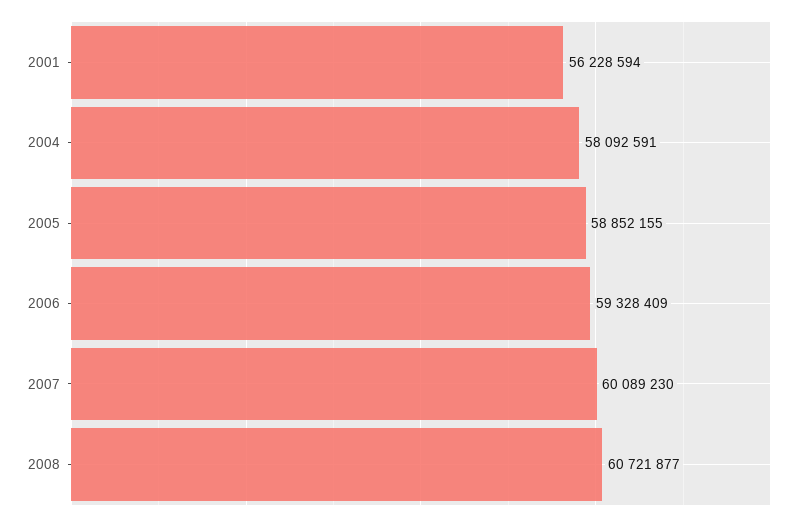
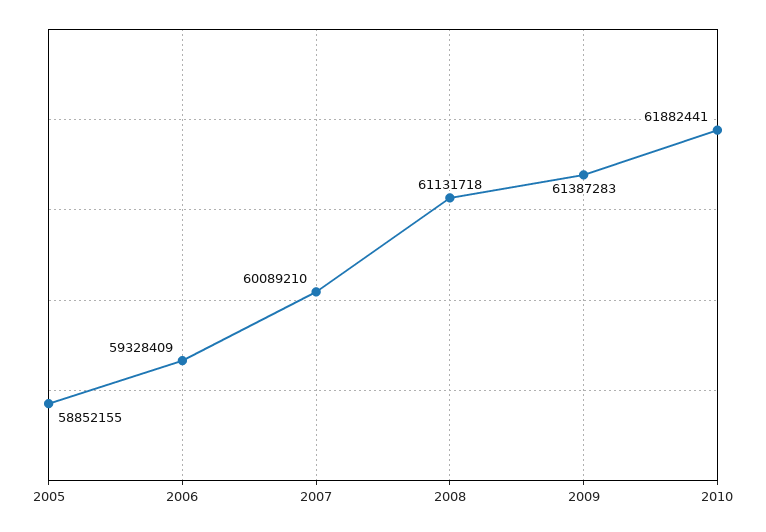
2001: 56228594 -> none
2004: 58092591 -> none
2007: 60089230 -> 60089210
2008: 60721877 -> 61131718
2009: none -> 61387283
2010: none -> 61882441

